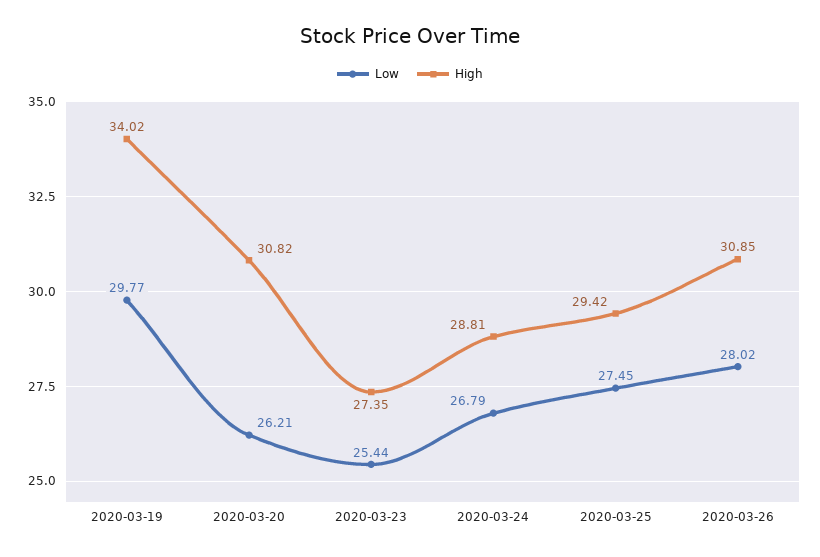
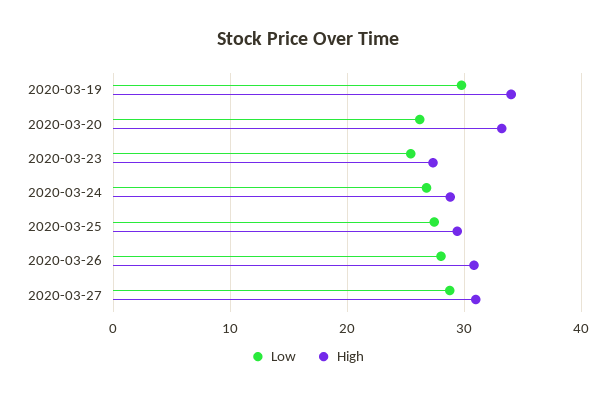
High, 2020-03-20: 30.82 -> 33
Low, 2020-03-27: none -> 29
High, 2020-03-27: none -> 31

